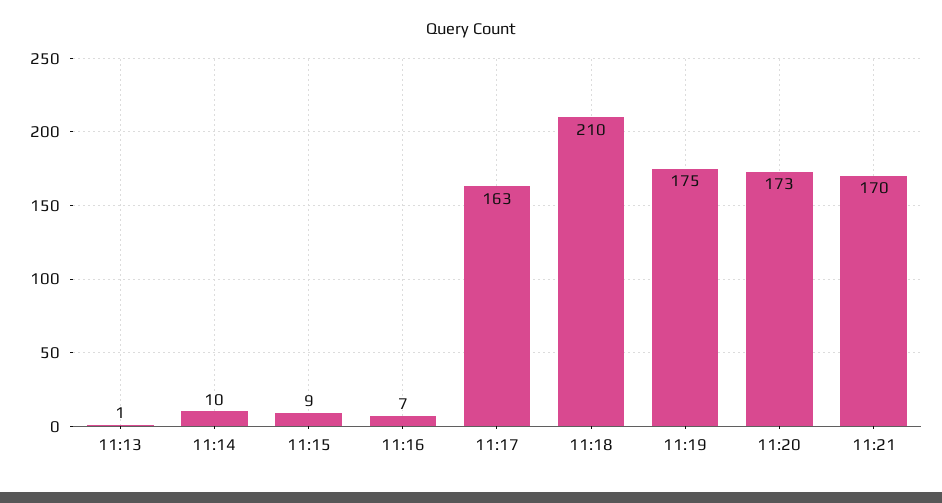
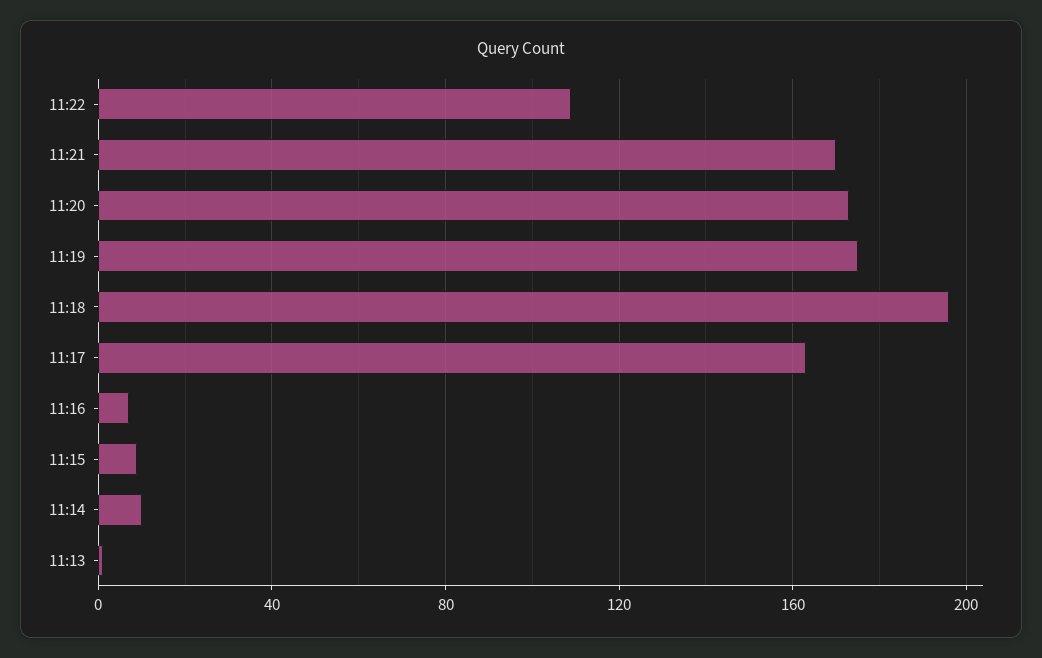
11:18: 210 -> 195
11:22: none -> 110

